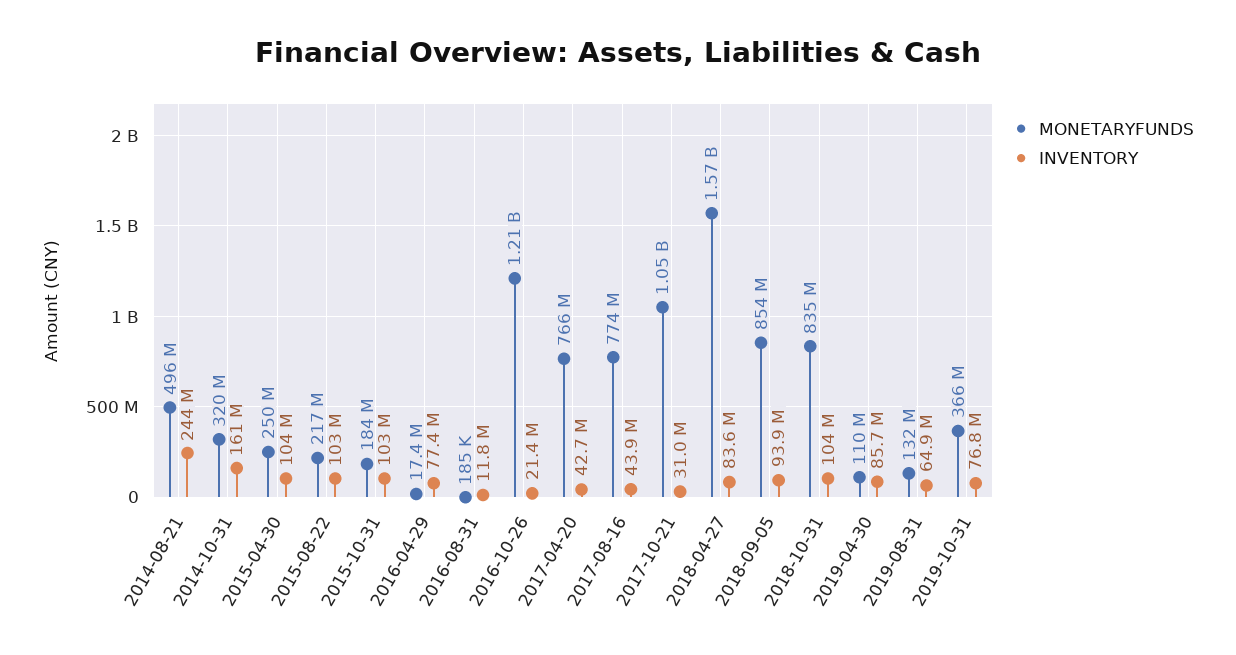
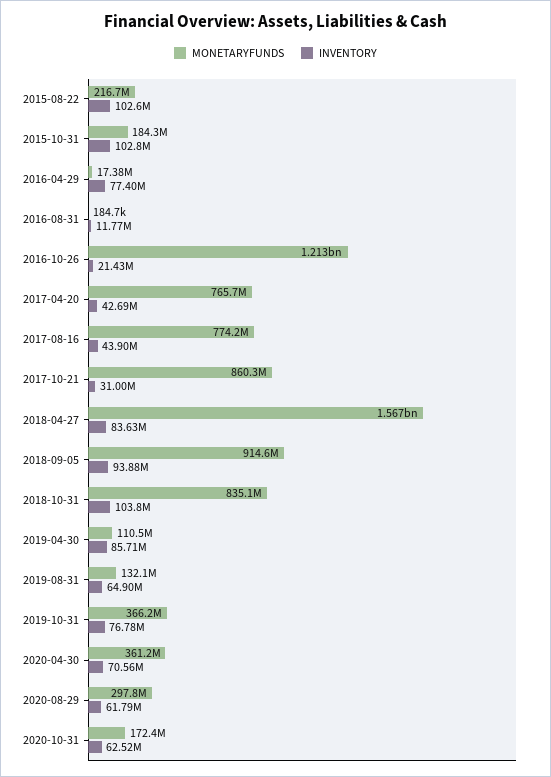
MONETARYFUNDS, 2014-08-21: 496000000 -> none
INVENTORY, 2014-08-21: 244000000 -> none
MONETARYFUNDS, 2014-10-31: 320000000 -> none
INVENTORY, 2014-10-31: 161000000 -> none
MONETARYFUNDS, 2015-04-30: 250000000 -> none
INVENTORY, 2015-04-30: 104000000 -> none
MONETARYFUNDS, 2017-10-21: 1050000000 -> 860300000
MONETARYFUNDS, 2018-09-05: 854000000 -> 914600000
MONETARYFUNDS, 2020-04-30: none -> 361200000
INVENTORY, 2020-04-30: none -> 70560000
MONETARYFUNDS, 2020-08-29: none -> 297800000
INVENTORY, 2020-08-29: none -> 61790000
MONETARYFUNDS, 2020-10-31: none -> 172400000
INVENTORY, 2020-10-31: none -> 62520000

